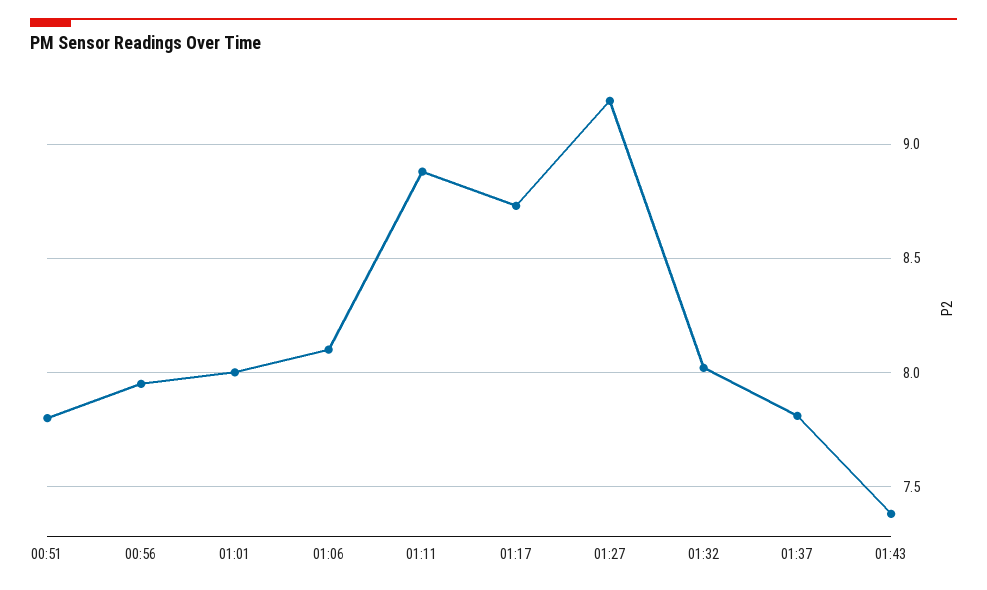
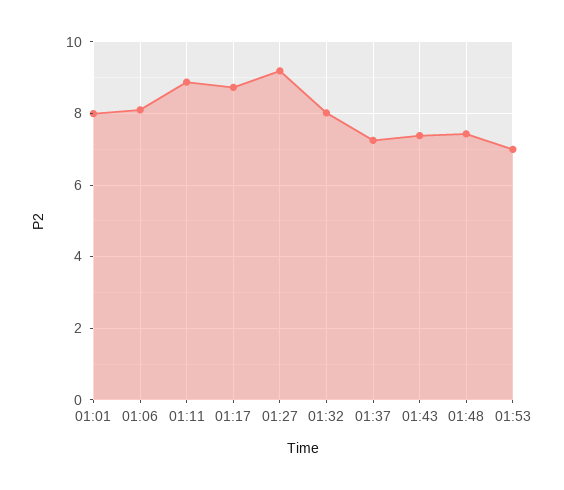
00:51: 7.8 -> none
00:56: 7.95 -> none
01:37: 7.8 -> 7.2
01:48: none -> 7.4
01:53: none -> 7

